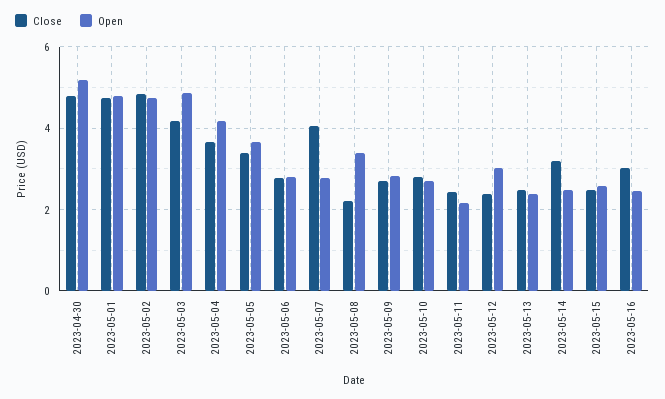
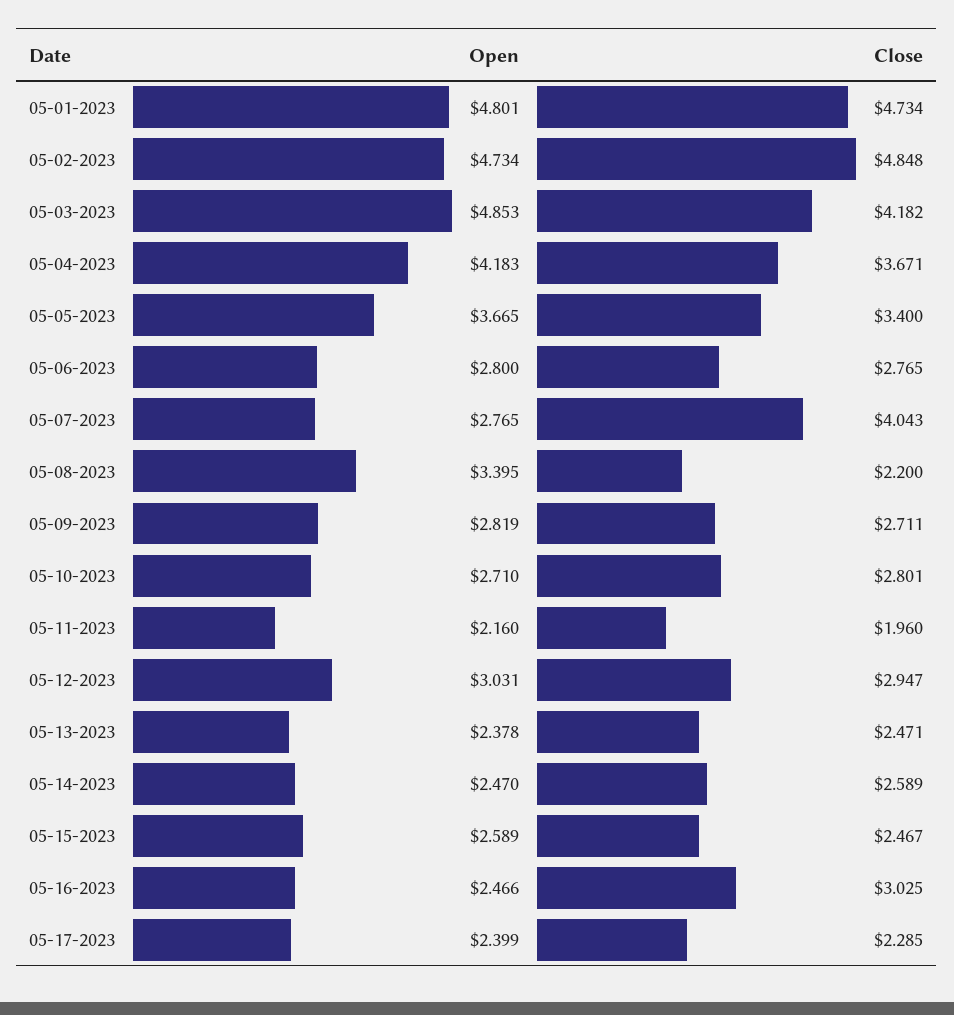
Close, 2023-04-30: 4.8 -> none
Open, 2023-04-30: 5.2 -> none
Close, 2023-05-11: 2.4 -> 1.96
Close, 2023-05-12: 2.4 -> 2.947
Close, 2023-05-14: 3.2 -> 2.589
Open, 05-17-2023: none -> 2.399
Close, 05-17-2023: none -> 2.285

